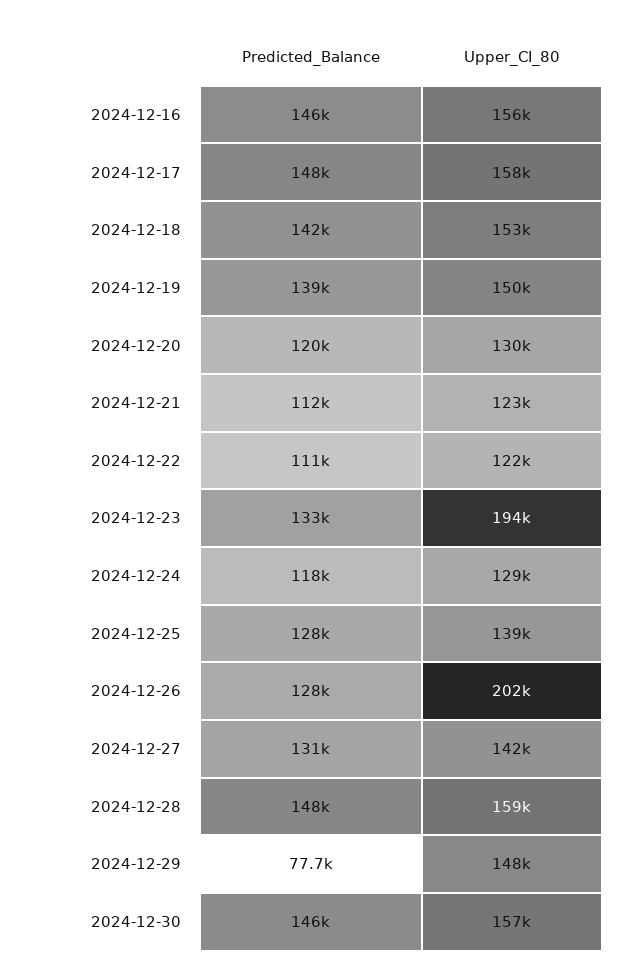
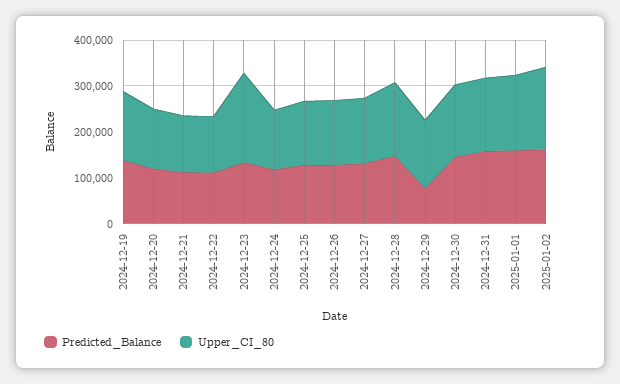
Predicted_Balance, 2024-12-16: 146000 -> none
Upper_CI_80, 2024-12-16: 156000 -> none
Predicted_Balance, 2024-12-17: 148000 -> none
Upper_CI_80, 2024-12-17: 158000 -> none
Predicted_Balance, 2024-12-18: 142000 -> none
Upper_CI_80, 2024-12-18: 153000 -> none
Upper_CI_80, 2024-12-26: 202000 -> 140000
Predicted_Balance, 2024-12-31: none -> 160000
Upper_CI_80, 2024-12-31: none -> 160000
Predicted_Balance, 2025-01-01: none -> 160000
Upper_CI_80, 2025-01-01: none -> 160000
Predicted_Balance, 2025-01-02: none -> 160000
Upper_CI_80, 2025-01-02: none -> 180000

